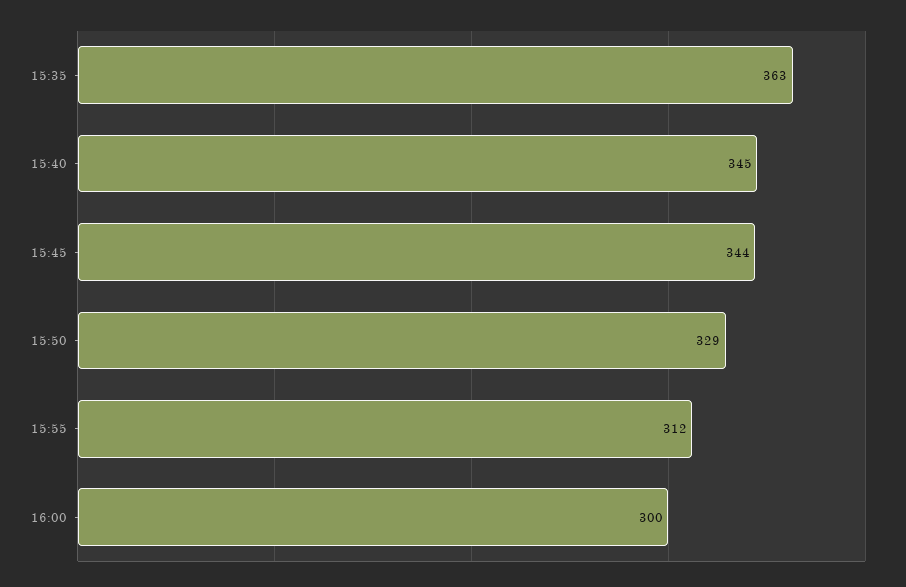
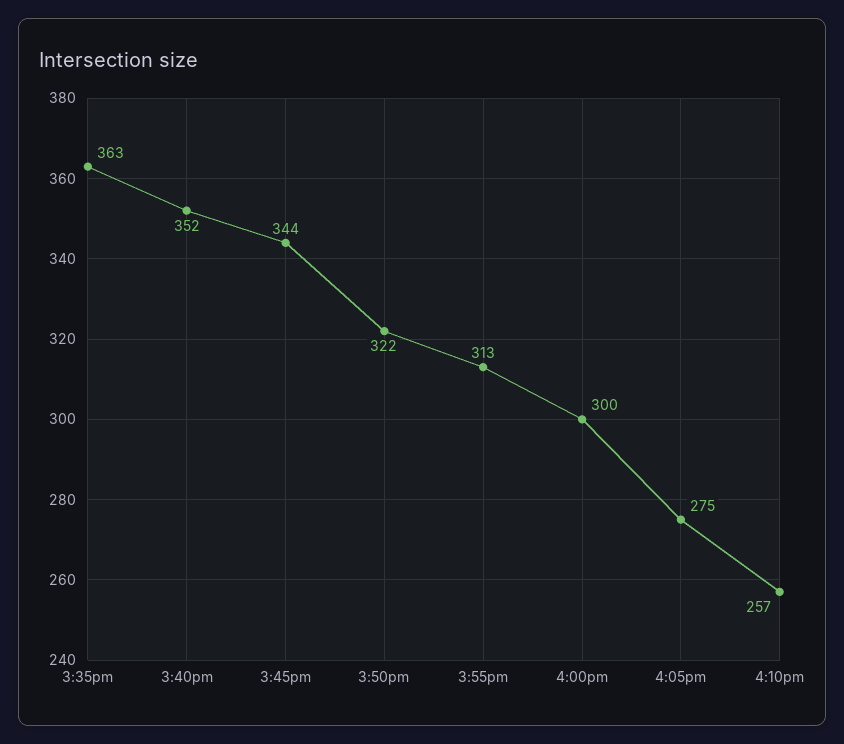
15:40: 345 -> 352
15:50: 329 -> 322
15:55: 312 -> 313
4:05pm: none -> 275
4:10pm: none -> 257

